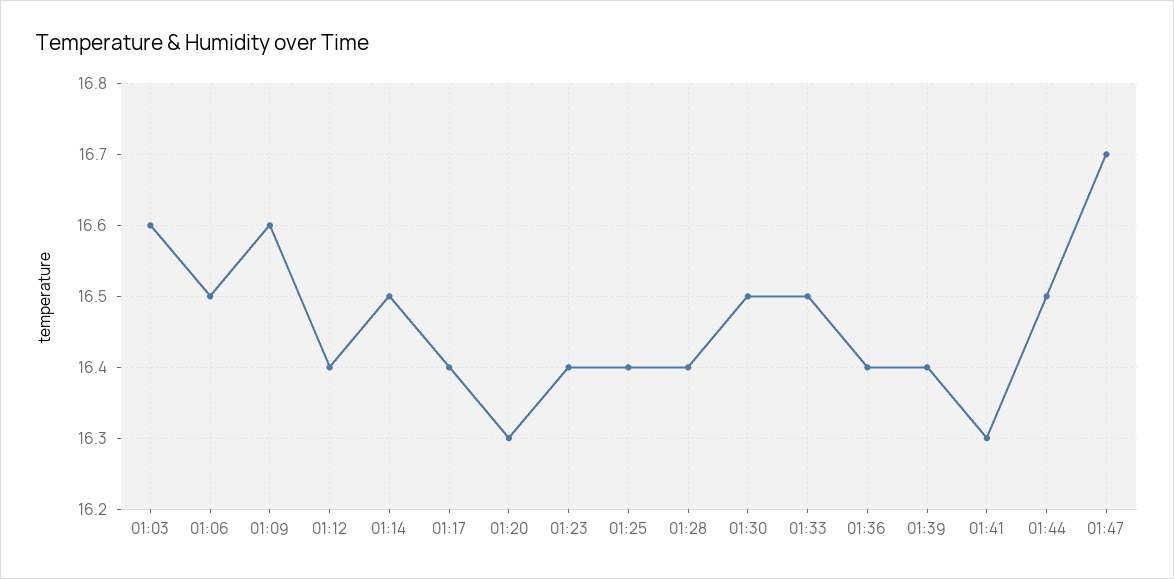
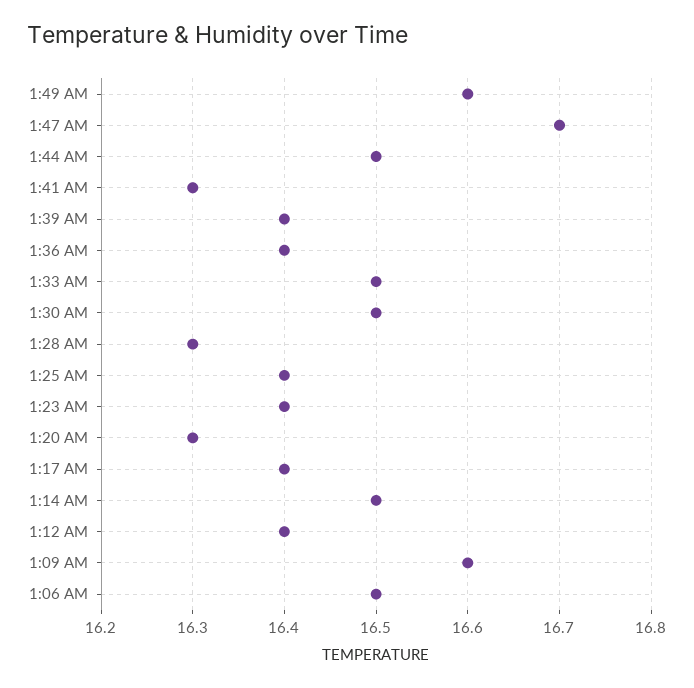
01:03: 16.6 -> none
01:28: 16.4 -> 16.3
1:49 AM: none -> 16.6

